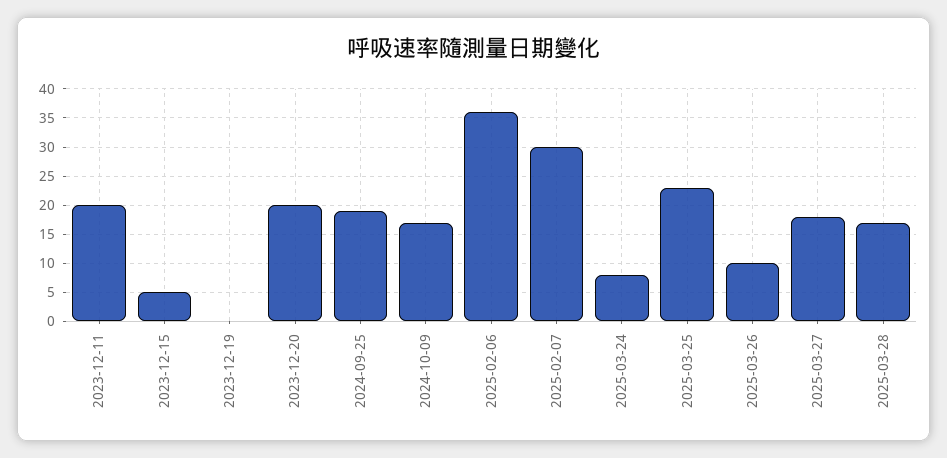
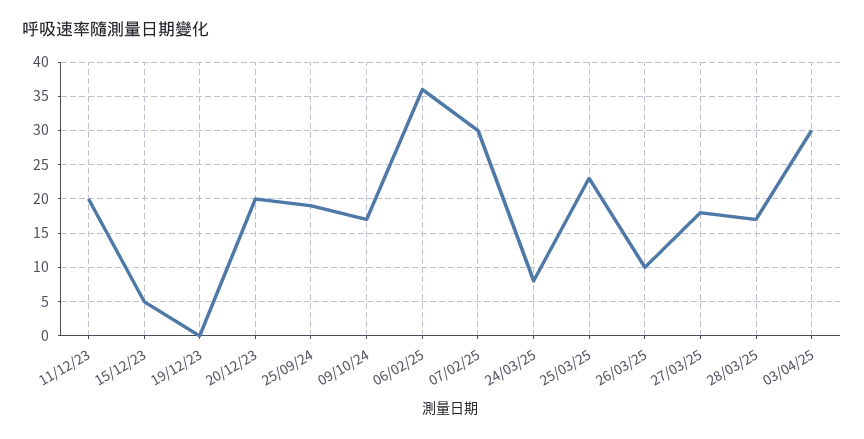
03/04/25: none -> 30

